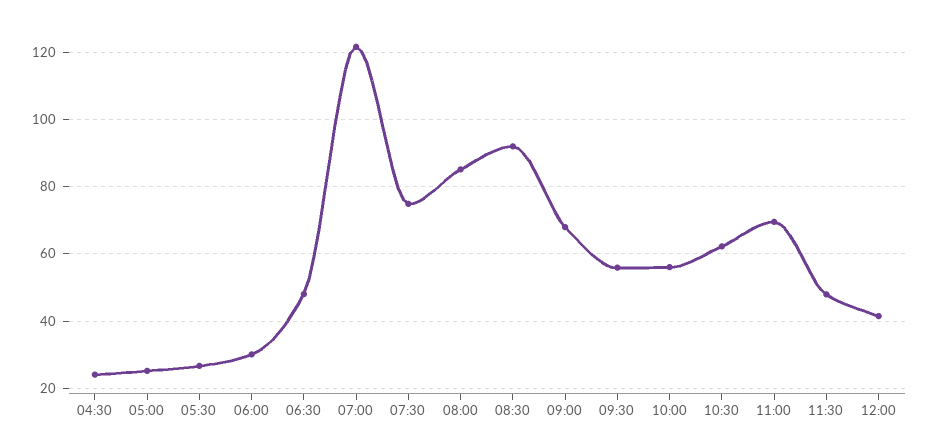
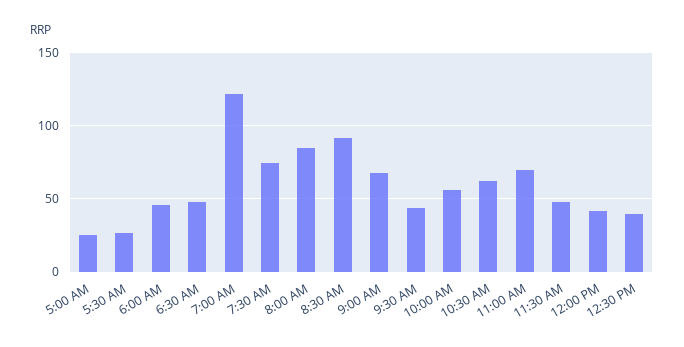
04:30: 24 -> none
06:00: 30 -> 45
09:30: 56 -> 45
12:30 PM: none -> 40

